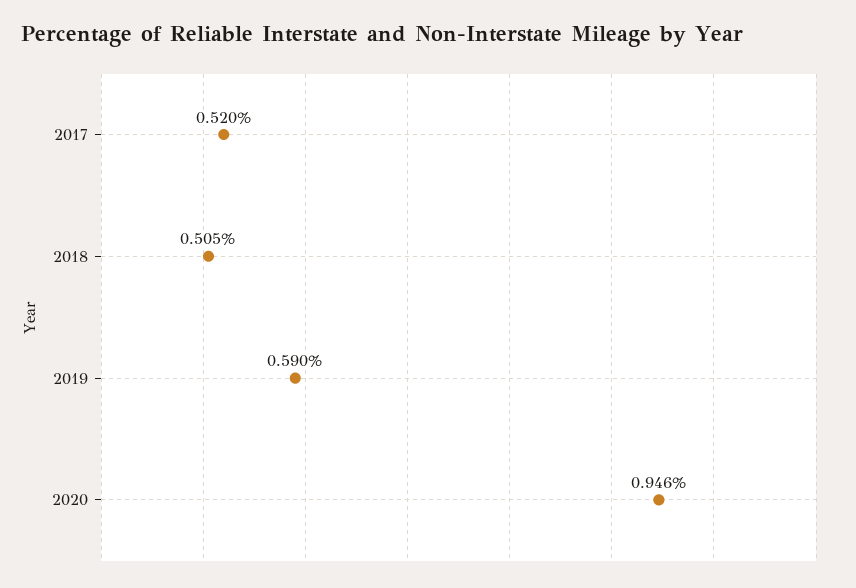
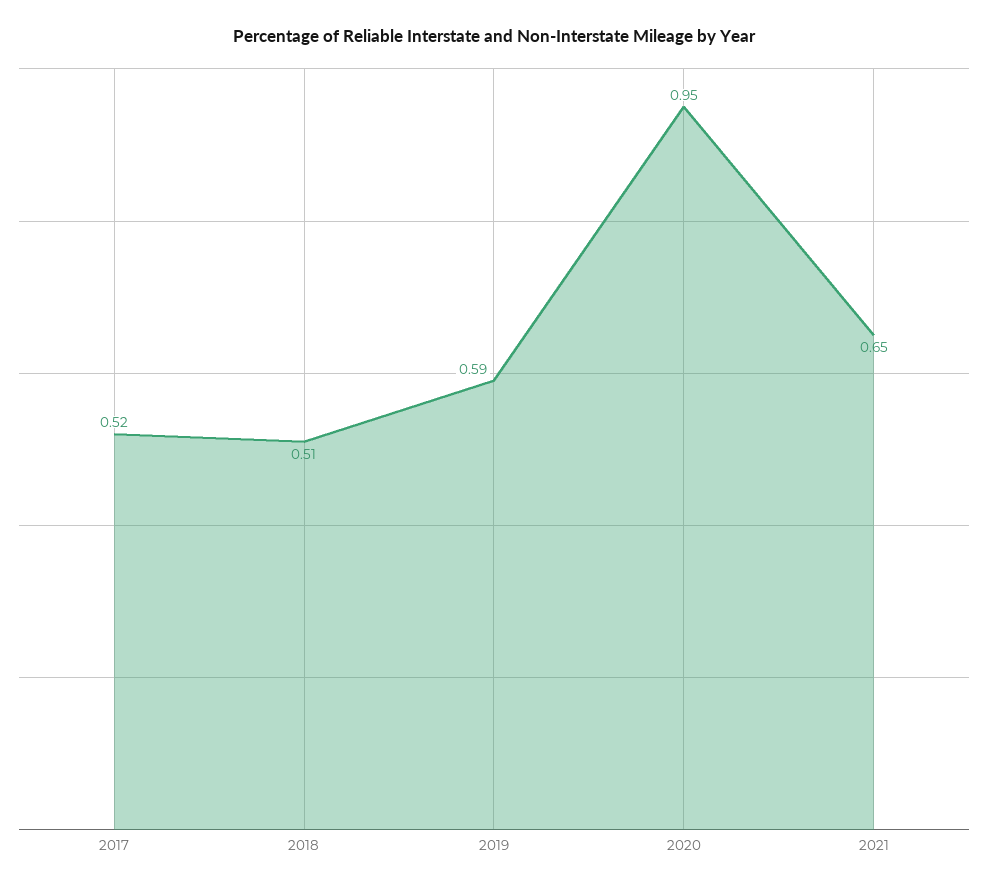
2021: none -> 0.65

